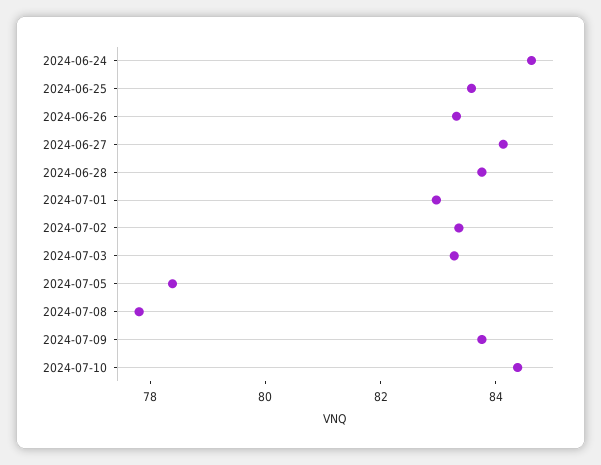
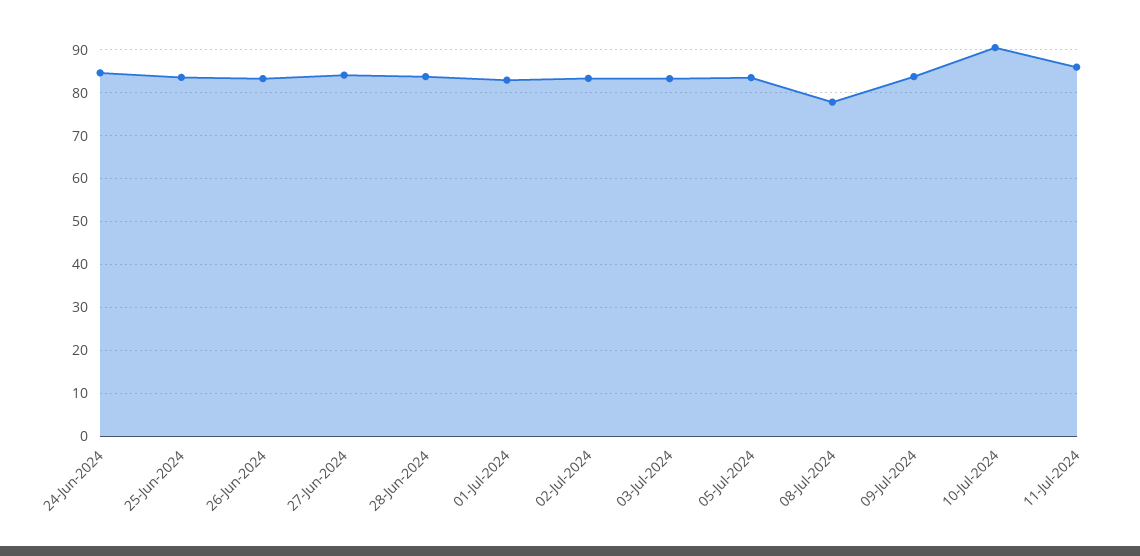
2024-07-05: 78.5 -> 84
2024-07-10: 84.5 -> 90
11-Jul-2024: none -> 86

